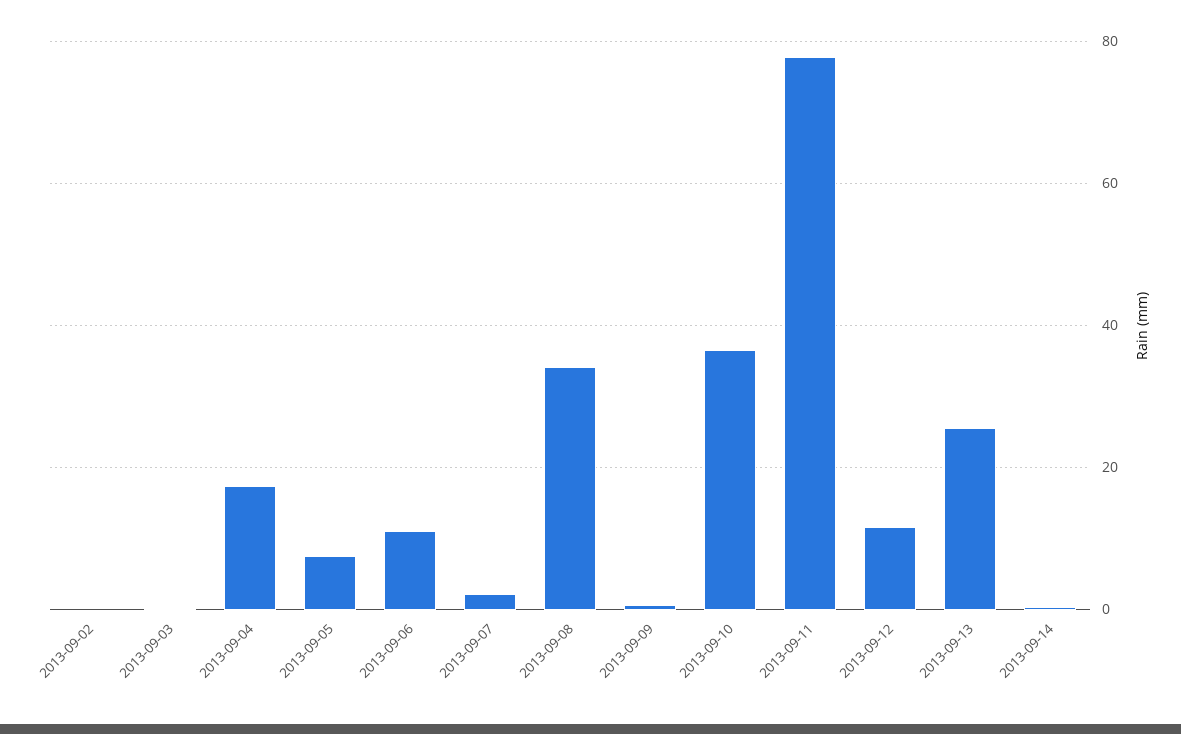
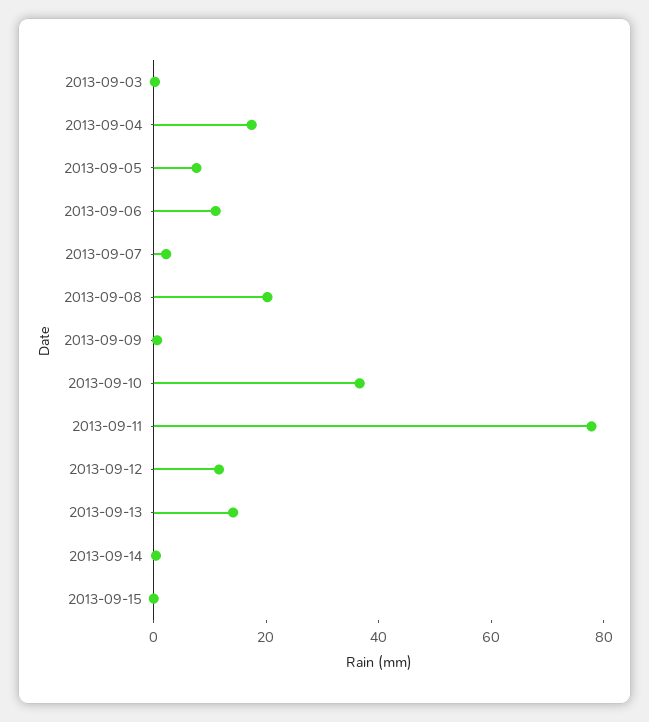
2013-09-02: 0 -> none
2013-09-08: 34 -> 20
2013-09-13: 26 -> 15
2013-09-15: none -> 0

